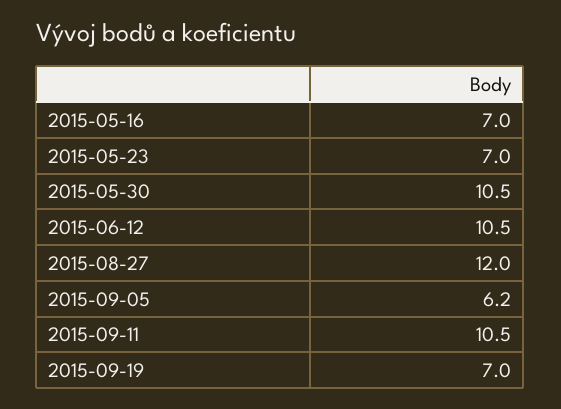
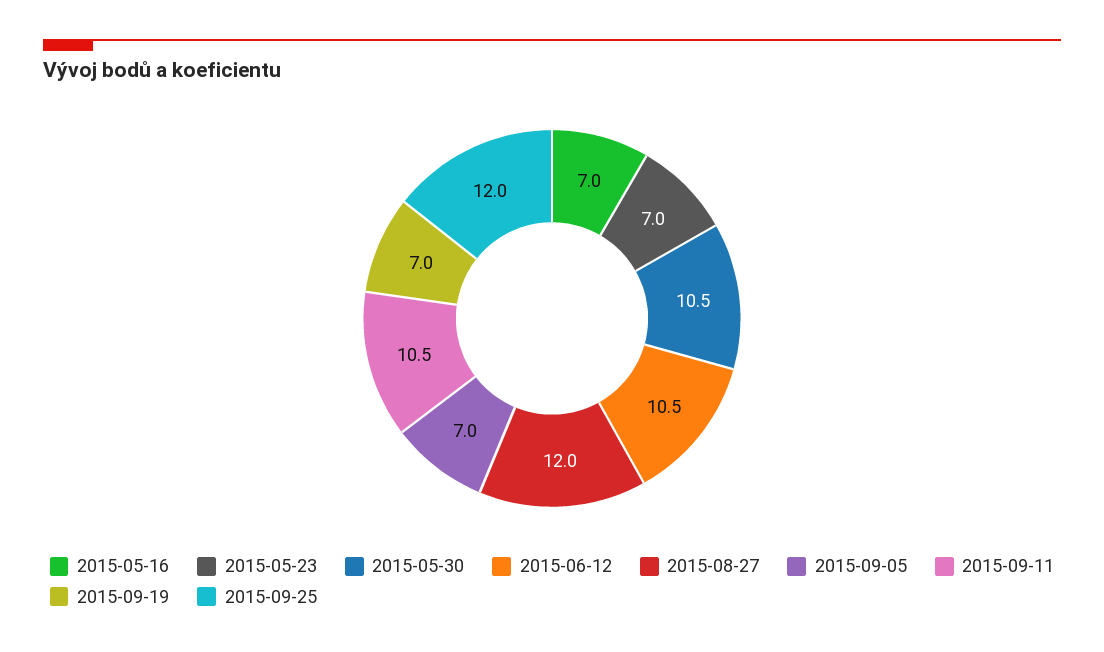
2015-09-05: 6.2 -> 7
2015-09-25: none -> 12

